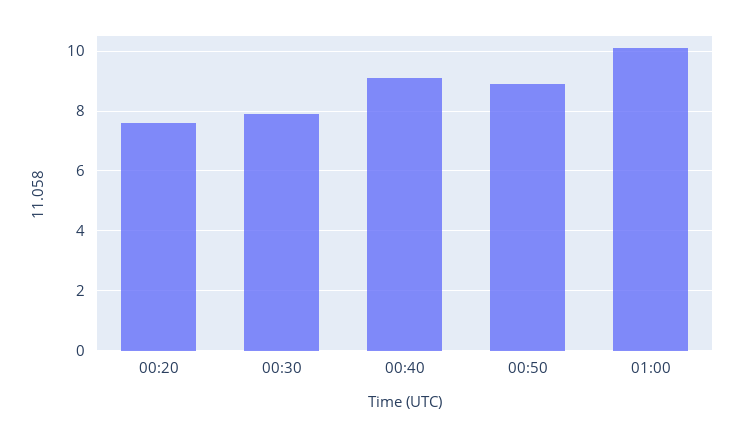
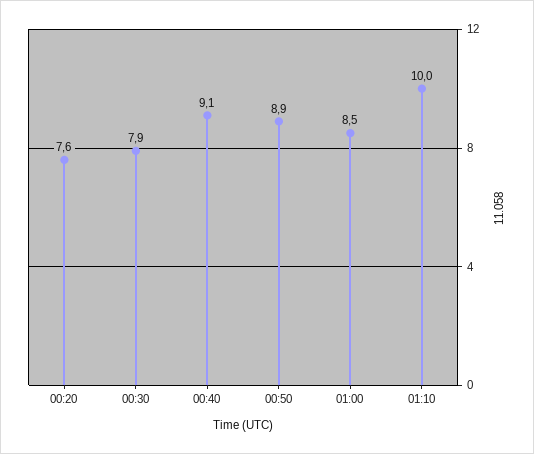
01:00: 10 -> 8.5
01:10: none -> 10

